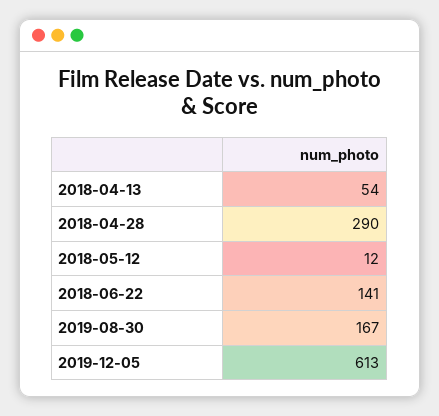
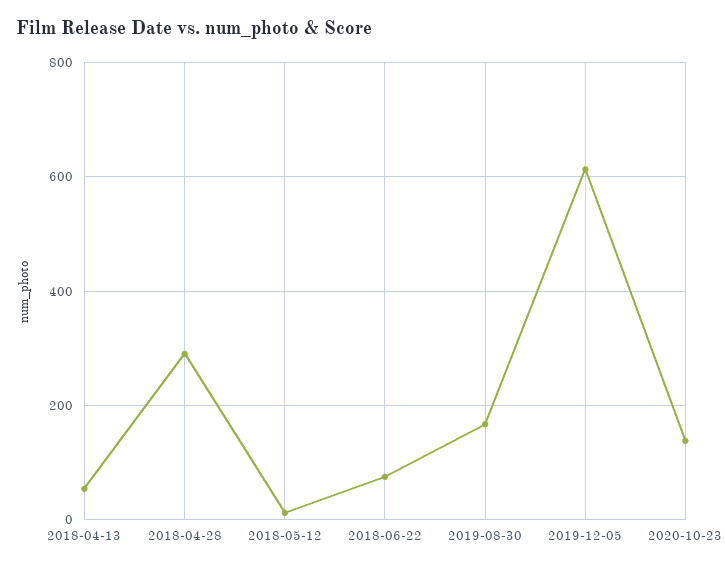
2018-06-22: 141 -> 80
2020-10-23: none -> 140

